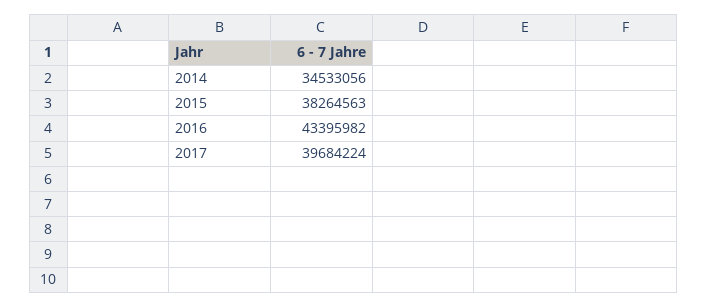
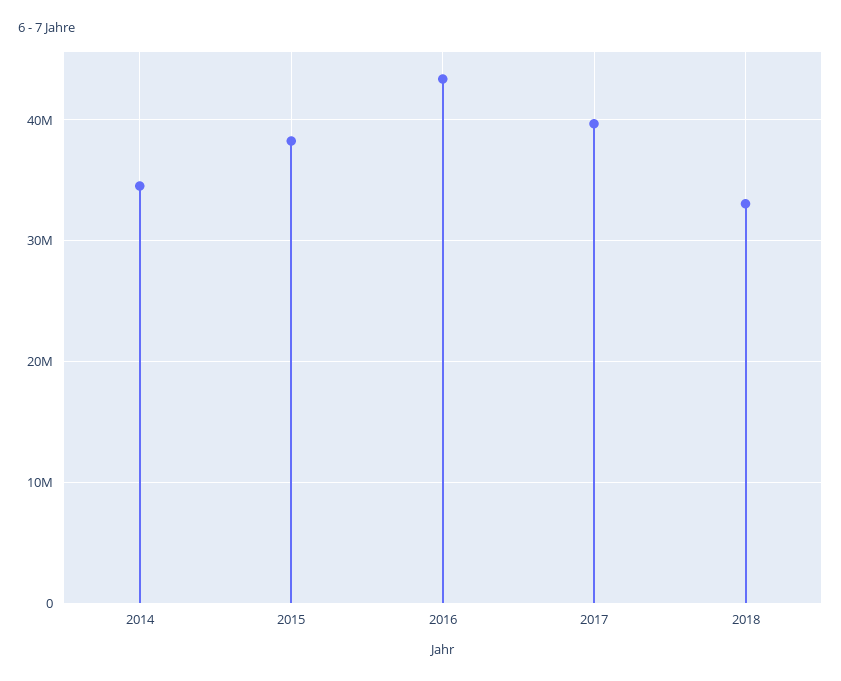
2018: none -> 33000000

